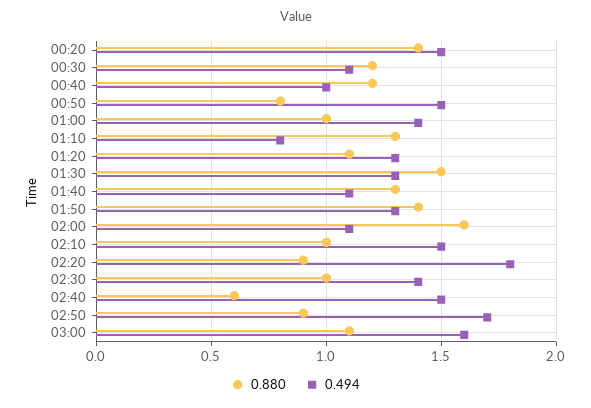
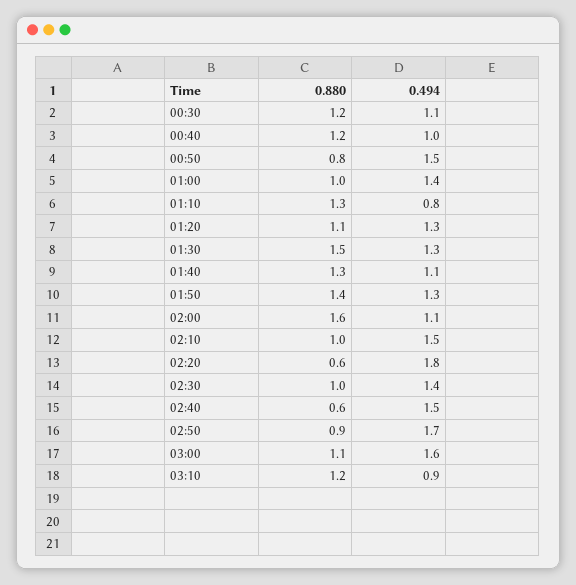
0.880, 00:20: 1.4 -> none
0.494, 00:20: 1.5 -> none
0.880, 02:20: 0.9 -> 0.6
0.880, 03:10: none -> 1.2
0.494, 03:10: none -> 0.9

